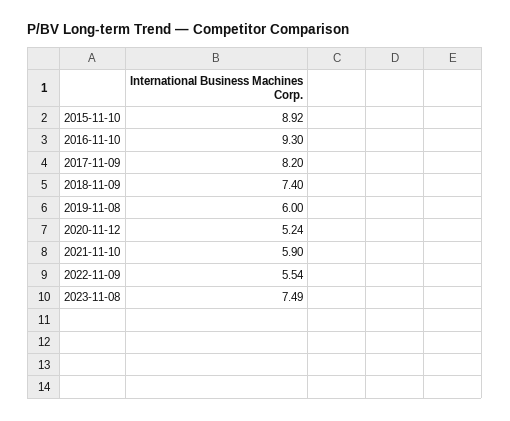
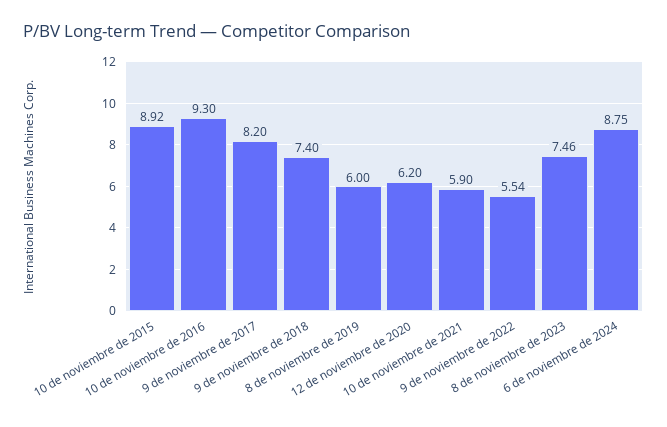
2020-11-12: 5.24 -> 6.2
2023-11-08: 7.49 -> 7.46
6 de noviembre de 2024: none -> 8.75

